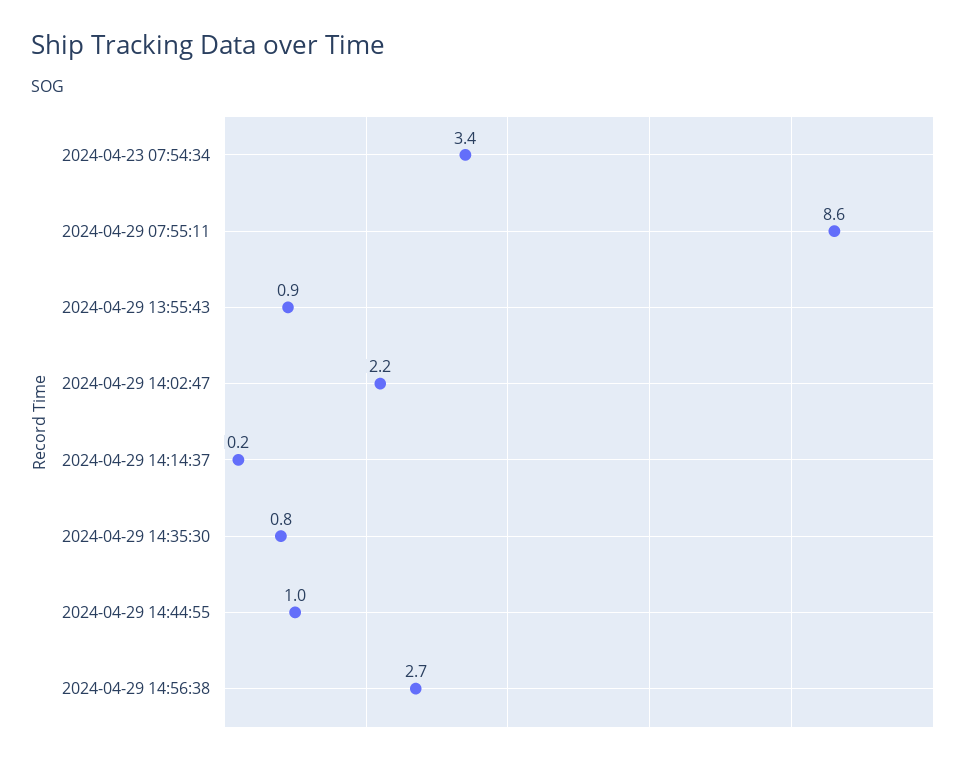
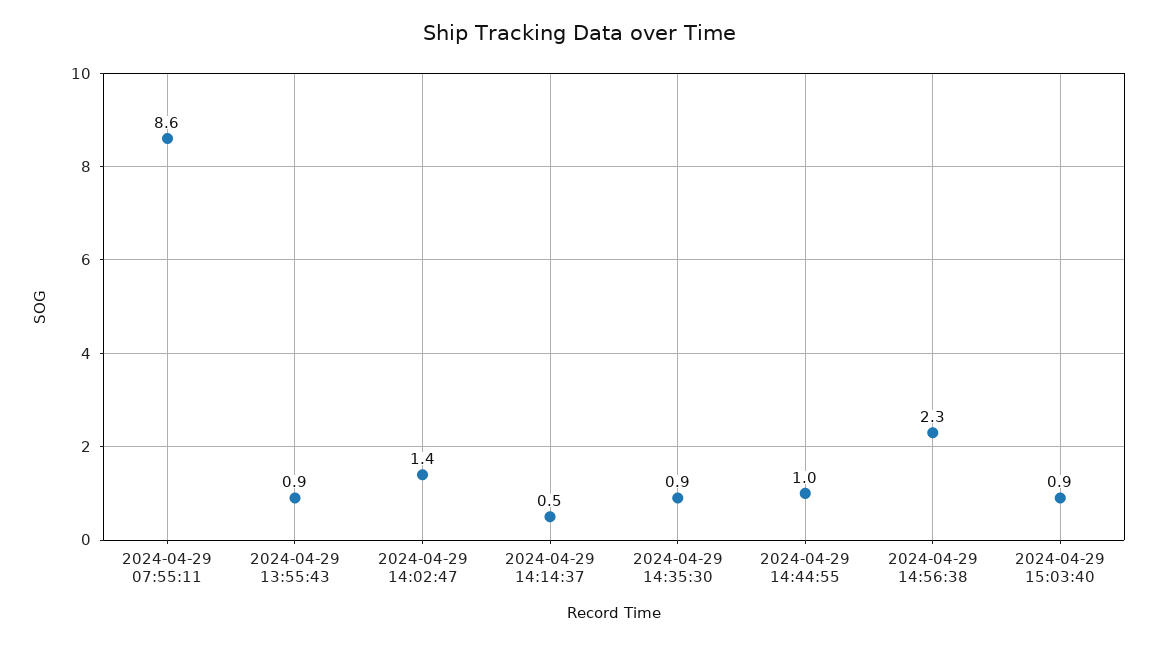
2024-04-23 07:54:34: 3.4 -> none
2024-04-29 14:02:47: 2.2 -> 1.4
2024-04-29 14:14:37: 0.2 -> 0.5
2024-04-29 14:35:30: 0.8 -> 0.9
2024-04-29 14:56:38: 2.7 -> 2.3
2024-04-29 15:03:40: none -> 0.9

